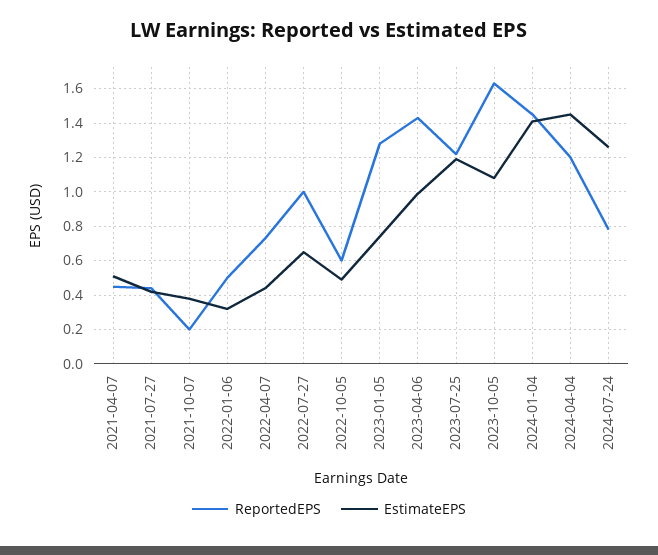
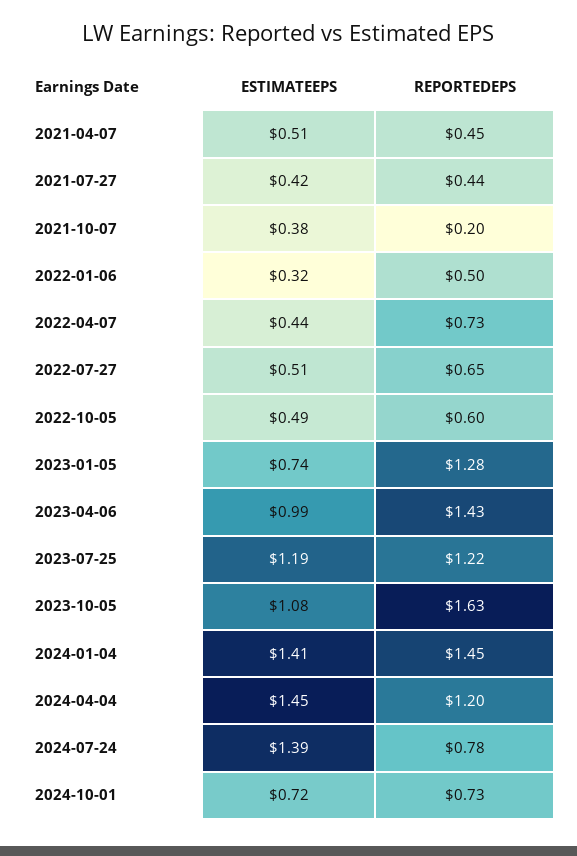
ReportedEPS, 2022-07-27: 1 -> 0.65
EstimateEPS, 2022-07-27: 0.65 -> 0.51
EstimateEPS, 2024-07-24: 1.25 -> 1.39
EstimateEPS, 2024-10-01: none -> 0.72
ReportedEPS, 2024-10-01: none -> 0.73

